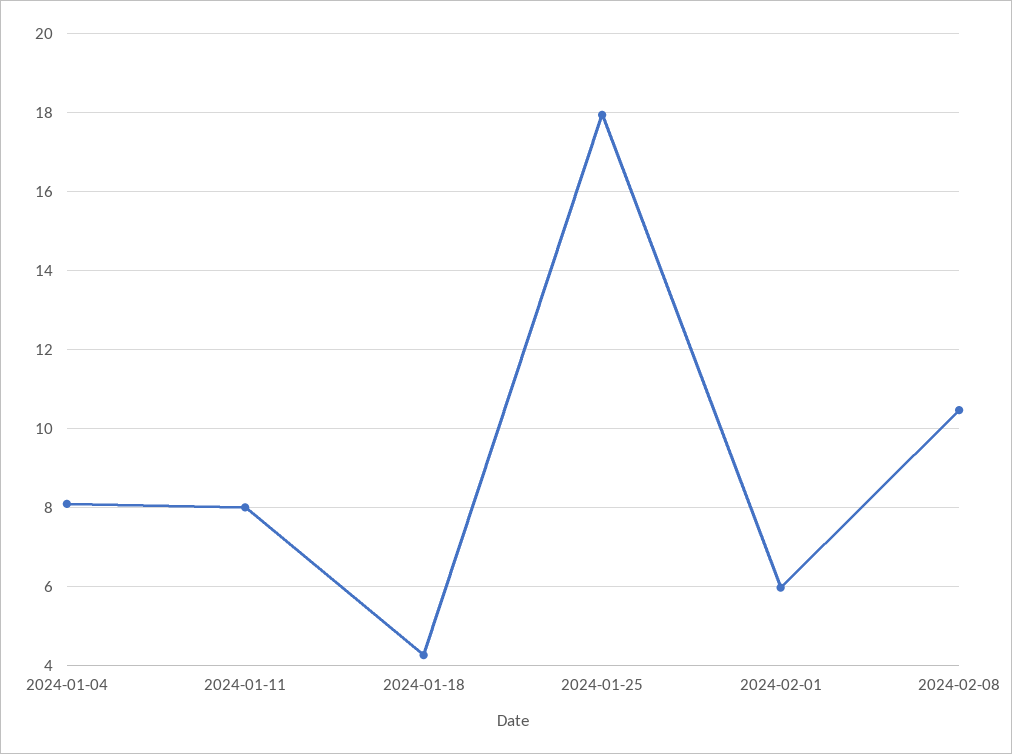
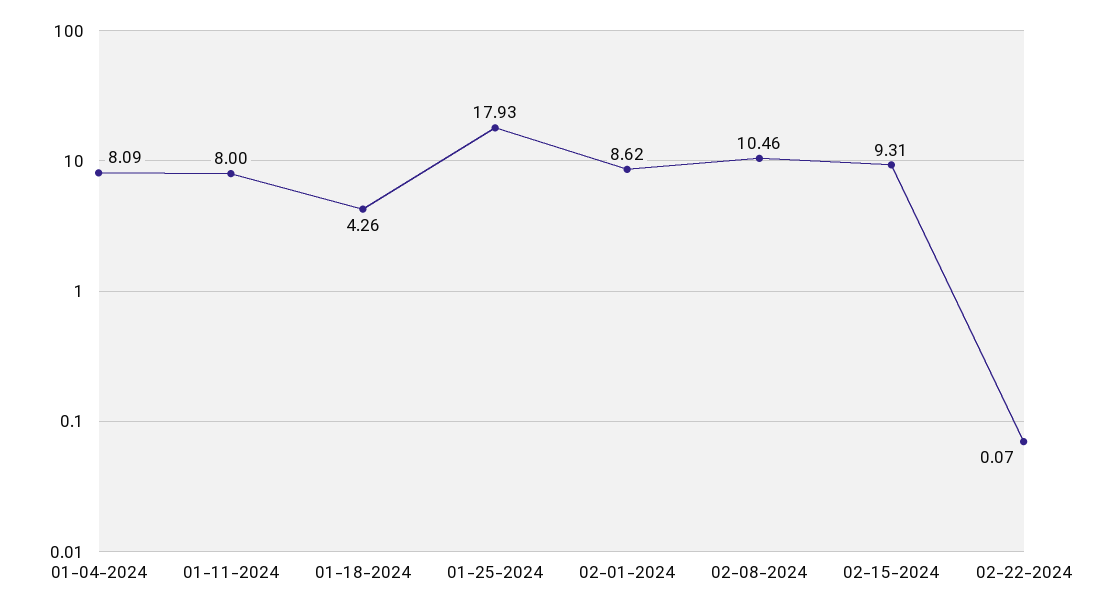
2024-02-01: 6 -> 8.62
02-15-2024: none -> 9.31
02-22-2024: none -> 0.07

